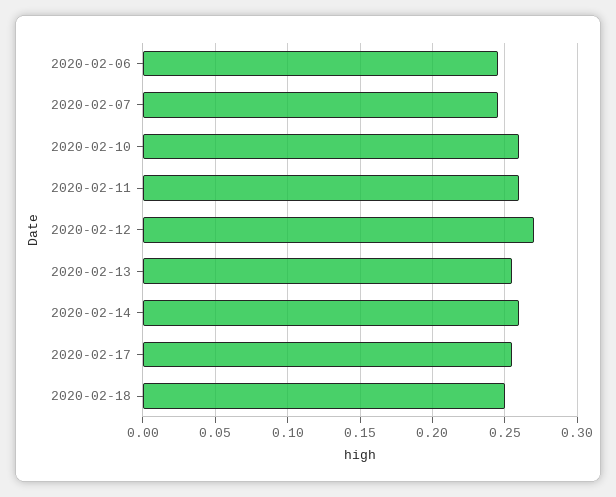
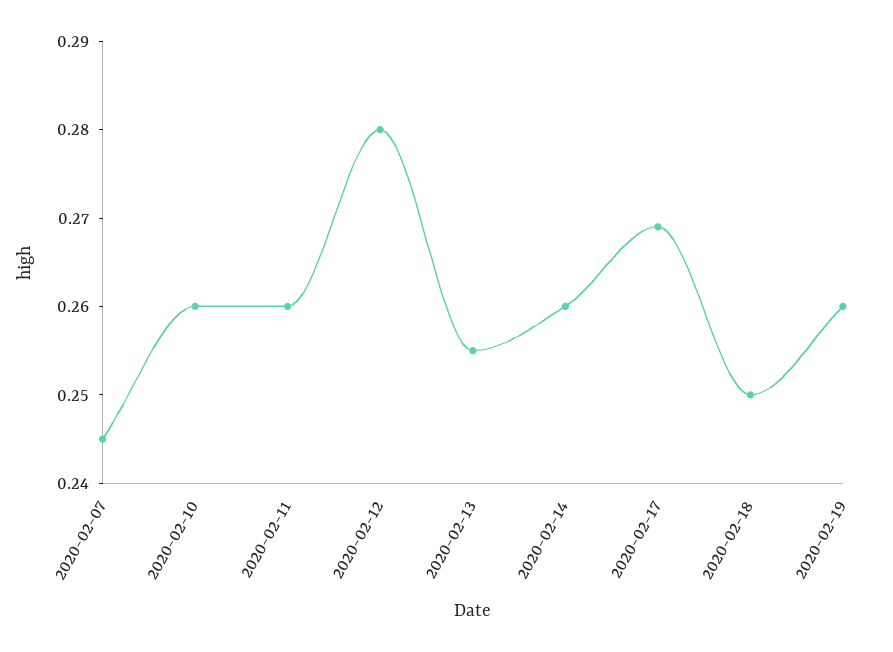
2020-02-06: 0.245 -> none
2020-02-12: 0.27 -> 0.28
2020-02-17: 0.255 -> 0.269
2020-02-19: none -> 0.26

